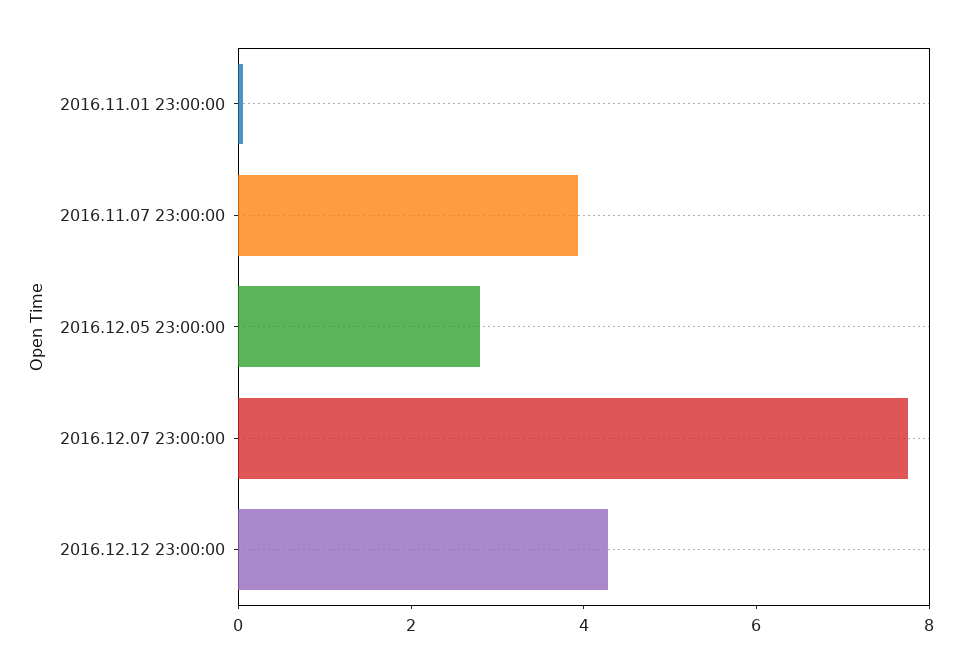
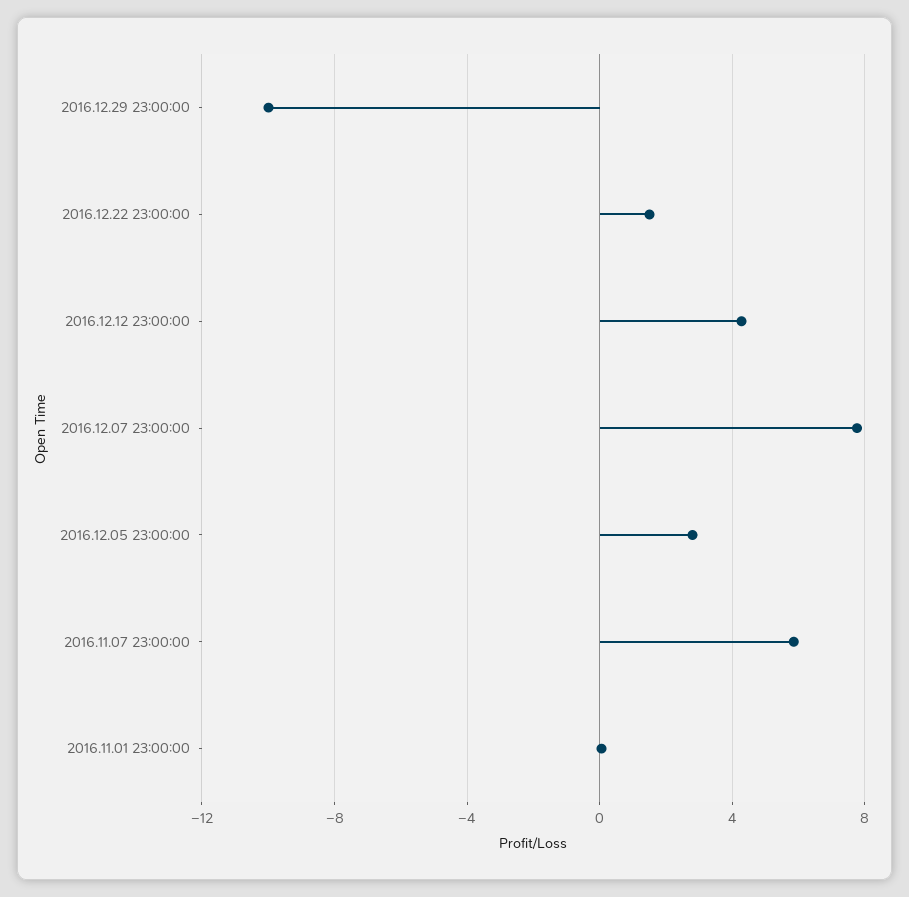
2016.11.07 23:00:00: 4 -> 6
2016.12.29 23:00:00: none -> -10
2016.12.22 23:00:00: none -> 1.5

